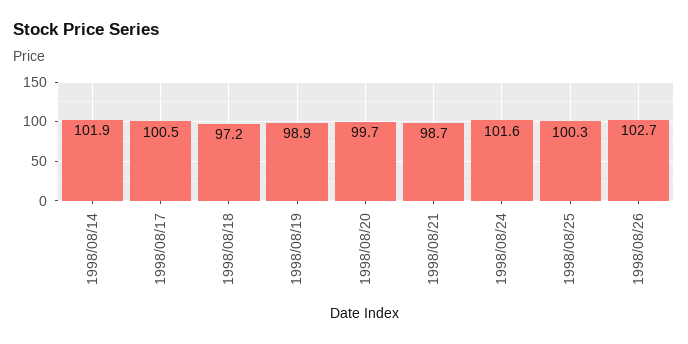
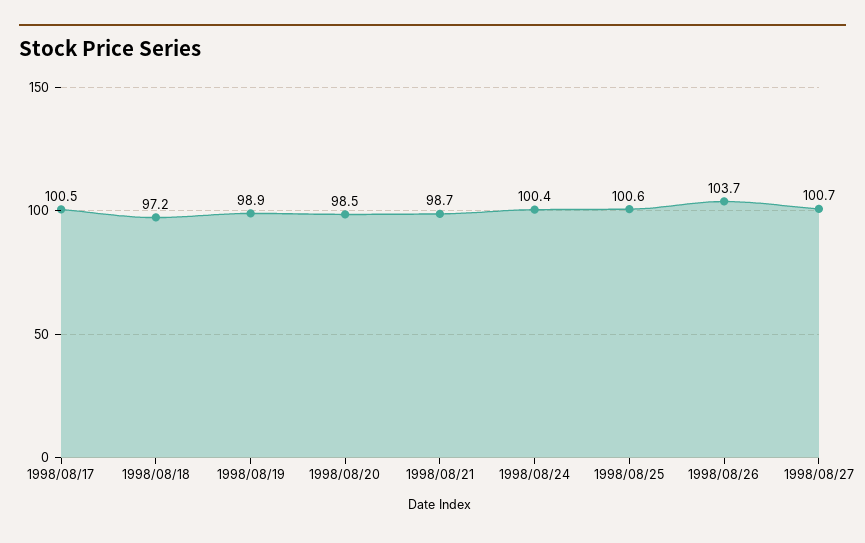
1998/08/14: 101.9 -> none
1998/08/20: 99.7 -> 98.5
1998/08/24: 101.6 -> 100.4
1998/08/25: 100.3 -> 100.6
1998/08/26: 102.7 -> 103.7
1998/08/27: none -> 100.7

